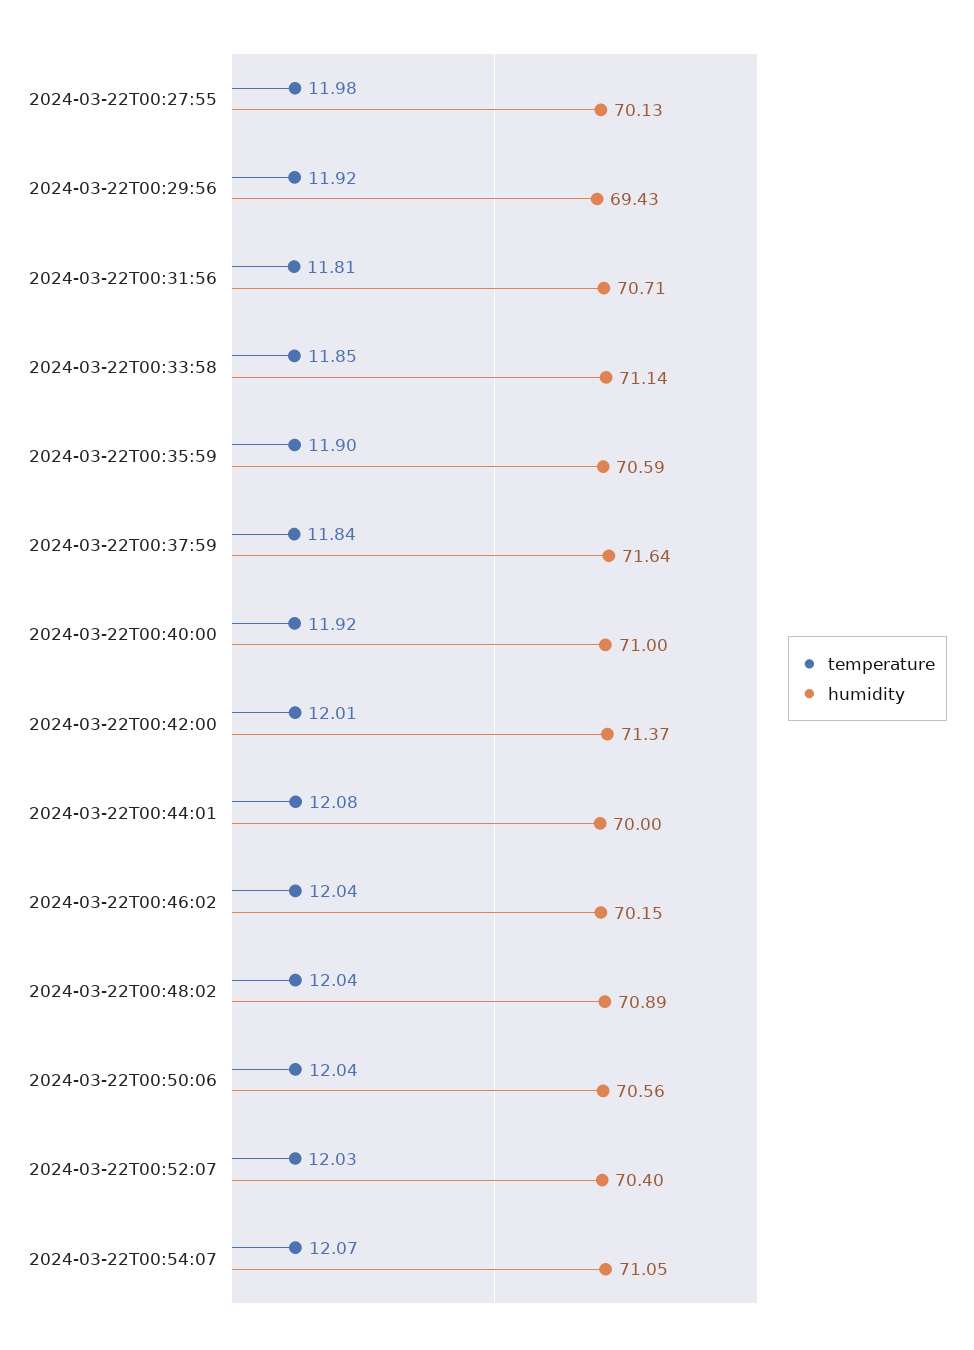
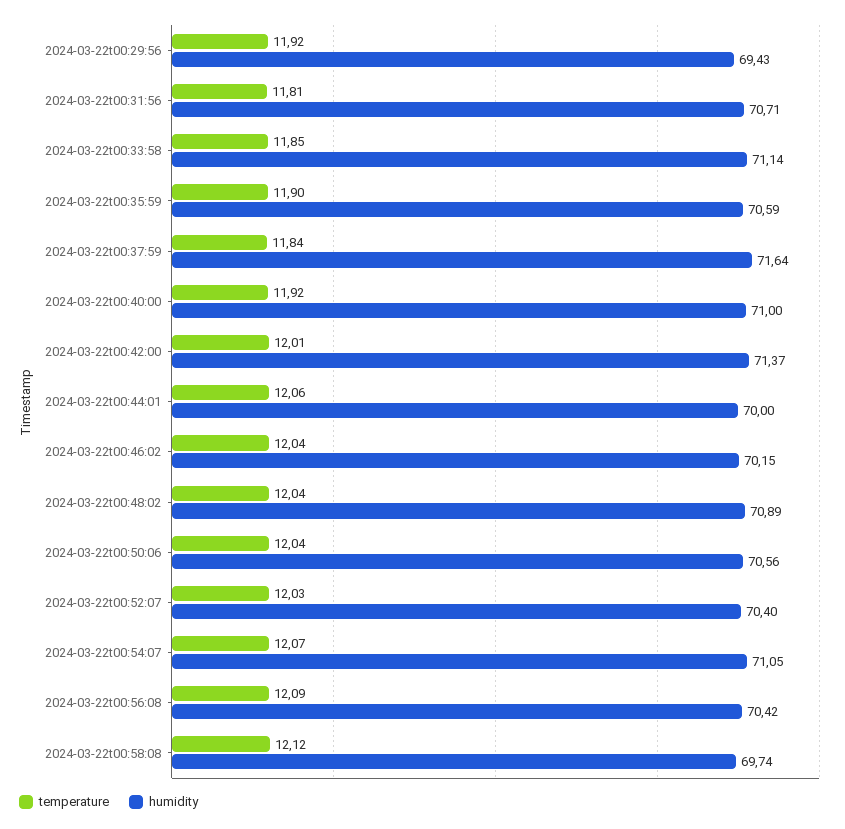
temperature, 2024-03-22T00:27:55: 11.98 -> none
humidity, 2024-03-22T00:27:55: 70.13 -> none
temperature, 2024-03-22T00:44:01: 12.08 -> 12.06
temperature, 2024-03-22t00:56:08: none -> 12.09
humidity, 2024-03-22t00:56:08: none -> 70.42
temperature, 2024-03-22t00:58:08: none -> 12.12
humidity, 2024-03-22t00:58:08: none -> 69.74

